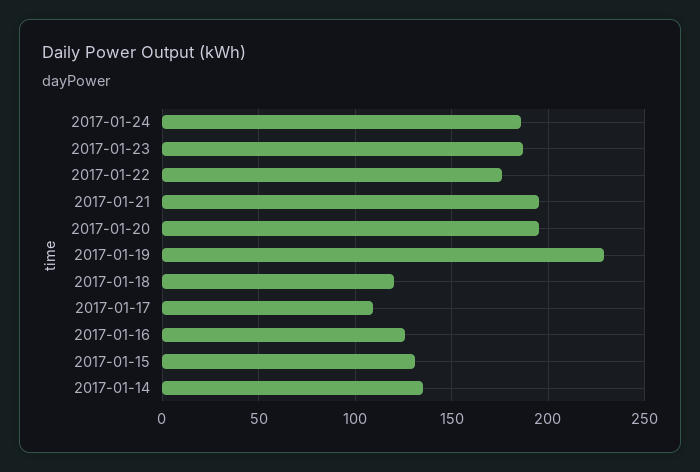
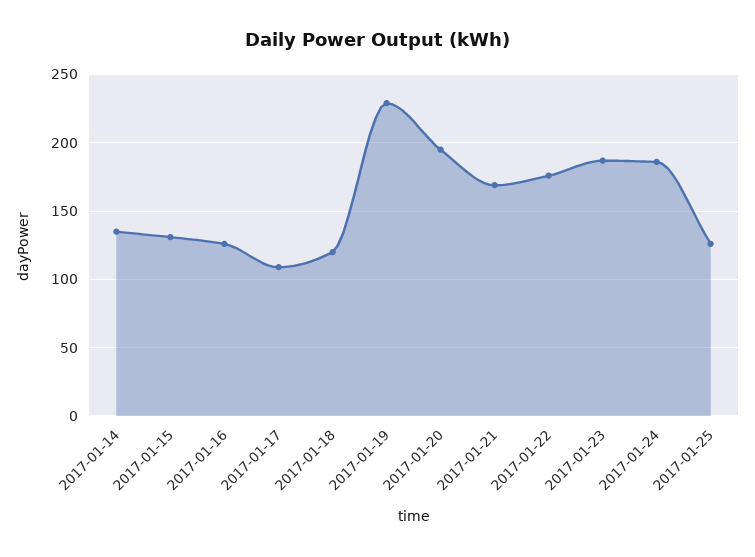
2017-01-21: 195 -> 170
2017-01-25: none -> 125

